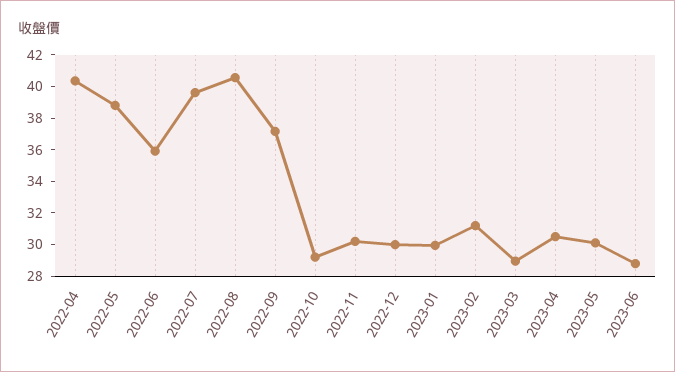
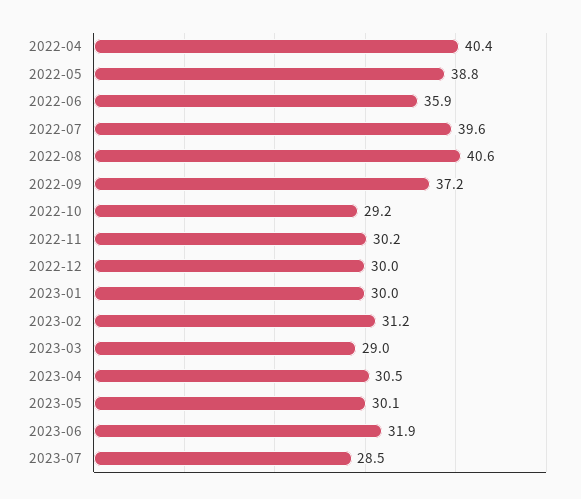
2023-06: 29 -> 31.9
2023-07: none -> 28.5

